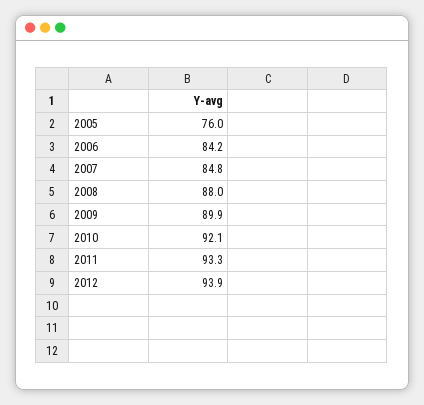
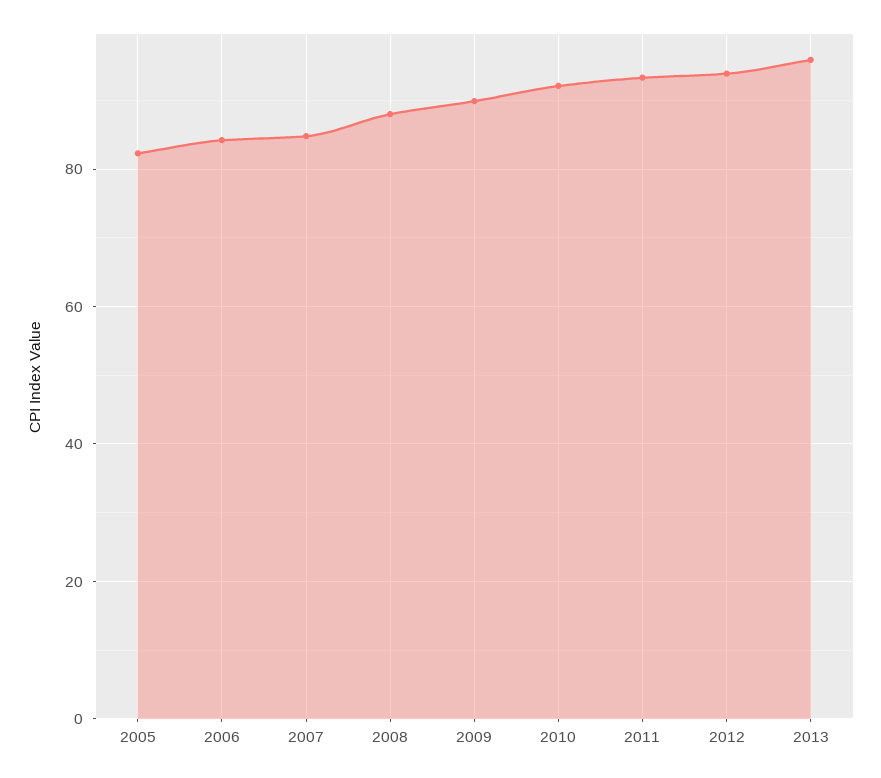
2005: 76 -> 82
2013: none -> 96

